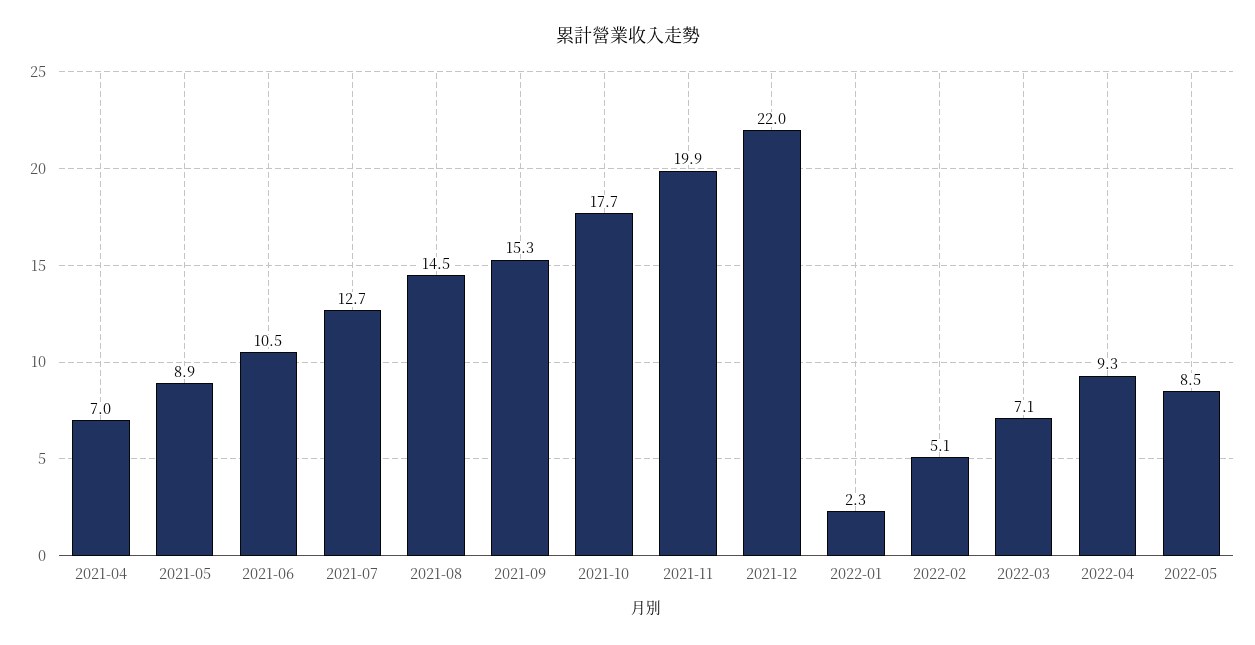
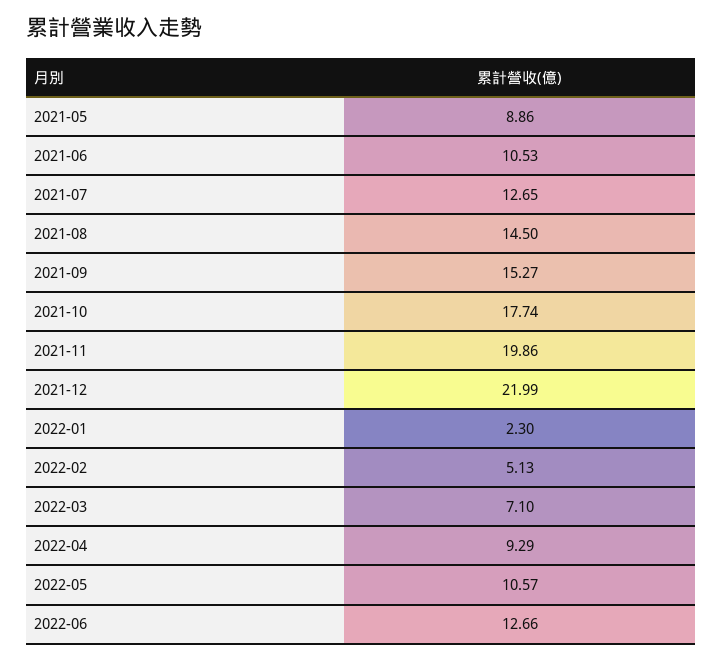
2021-04: 7 -> none
2022-05: 8.5 -> 10.57
2022-06: none -> 12.66

